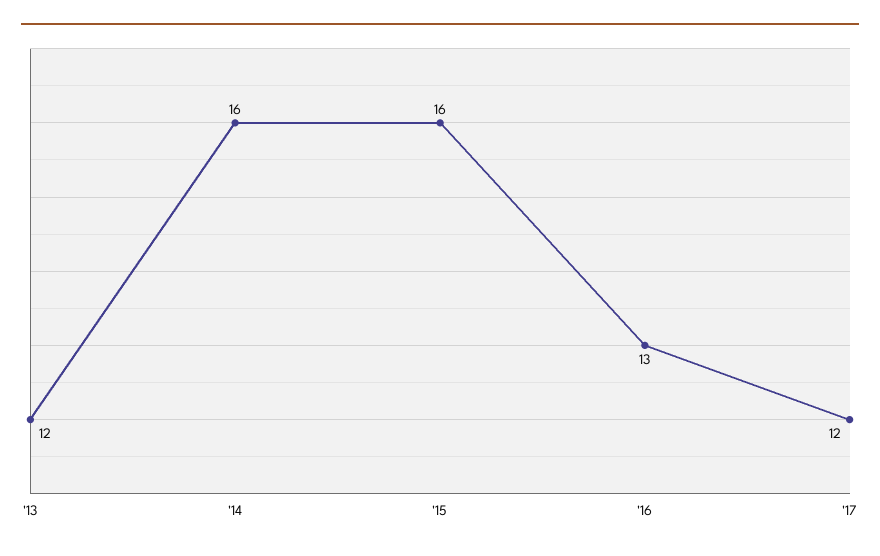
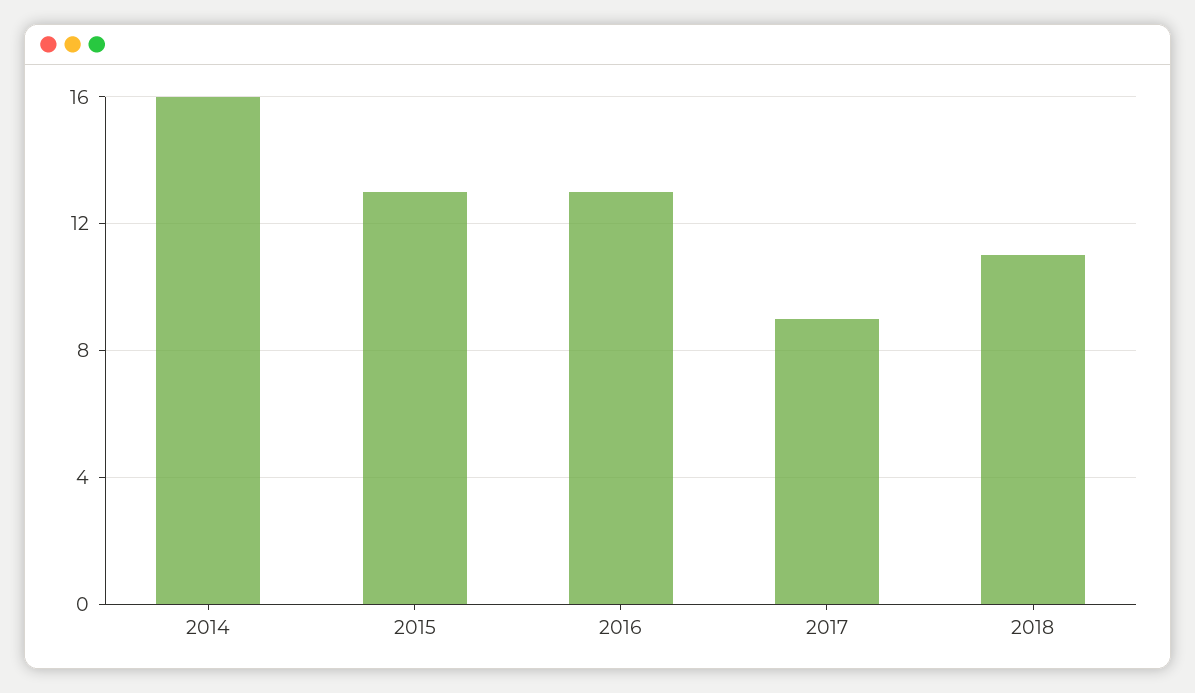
'13: 12 -> none
'15: 16 -> 13
'17: 12 -> 9
2018: none -> 11

